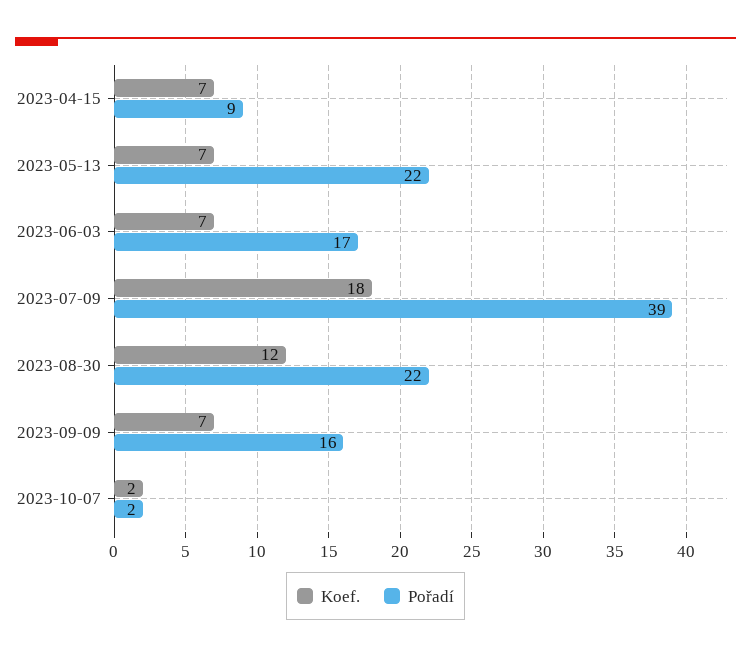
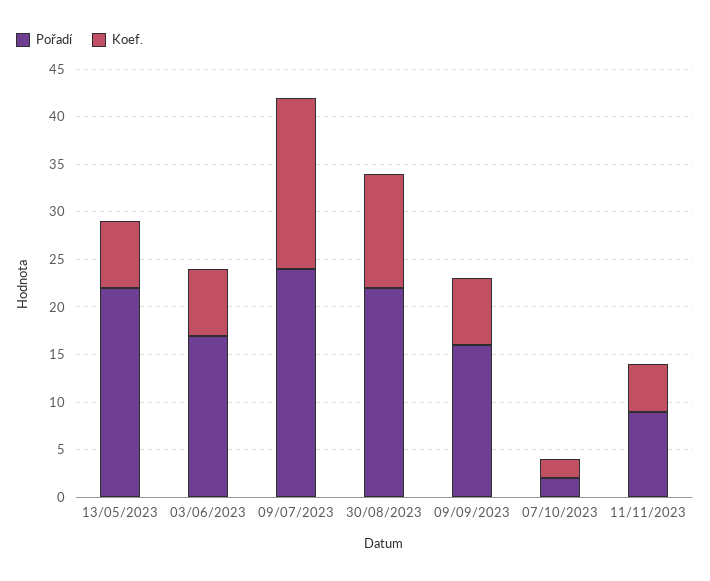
Koef., 2023-04-15: 7 -> none
Pořadí, 2023-04-15: 9 -> none
Pořadí, 2023-07-09: 39 -> 24
Pořadí, 11/11/2023: none -> 9
Koef., 11/11/2023: none -> 5

